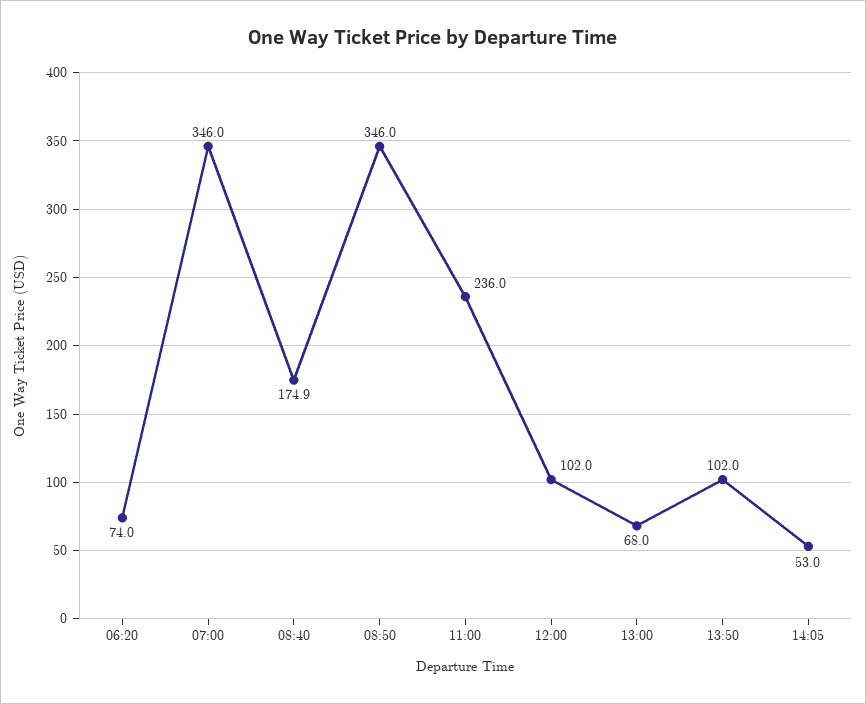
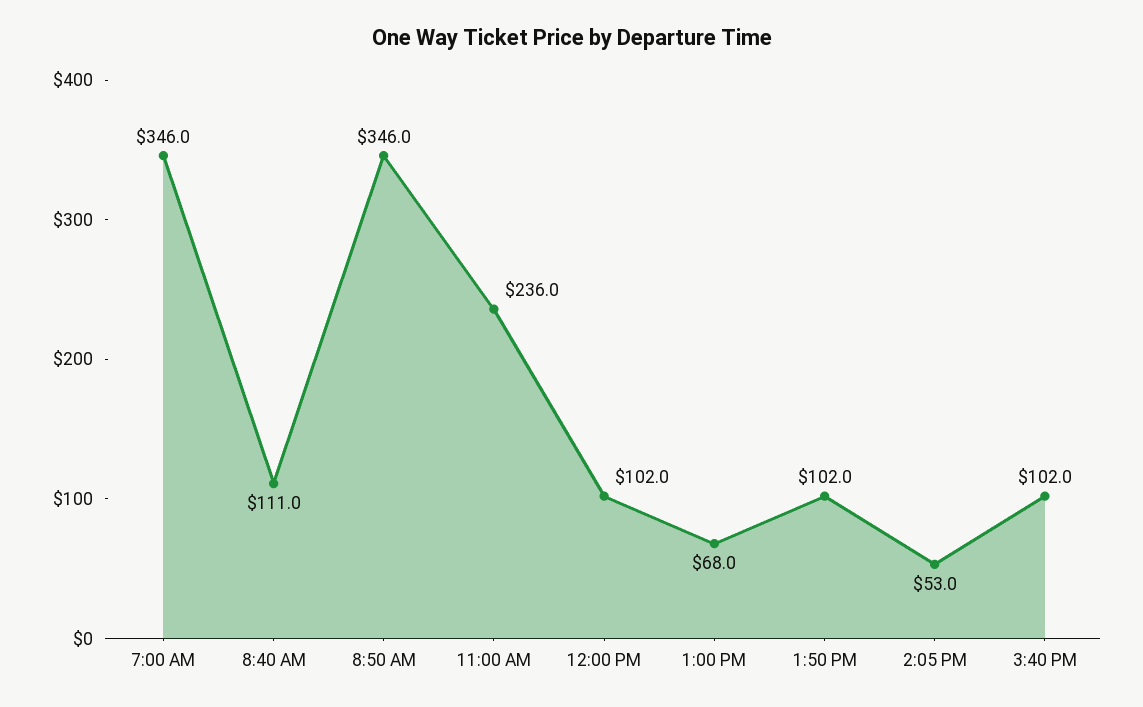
06:20: 74 -> none
08:40: 174.9 -> 111
3:40 PM: none -> 102

